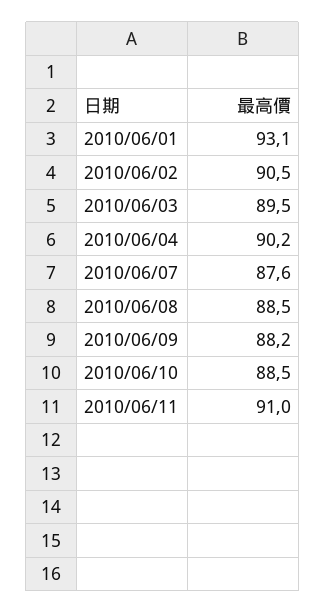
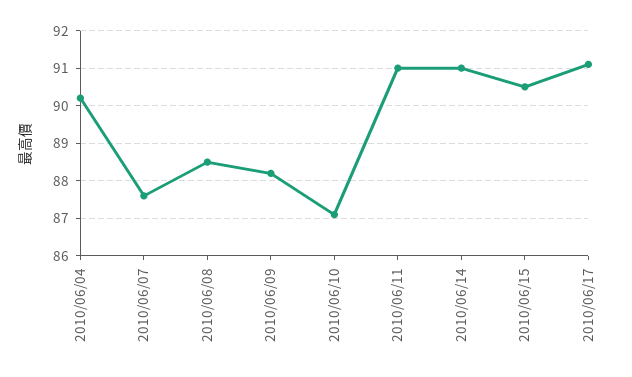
2010/06/01: 93.1 -> none
2010/06/02: 90.5 -> none
2010/06/03: 89.5 -> none
2010/06/10: 88.5 -> 87
2010/06/14: none -> 91
2010/06/15: none -> 90.5
2010/06/17: none -> 91

